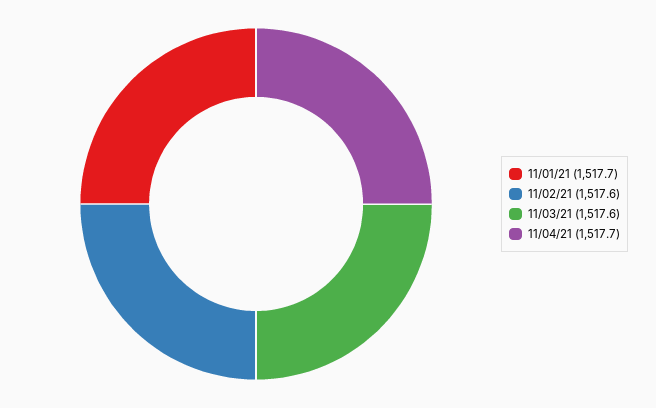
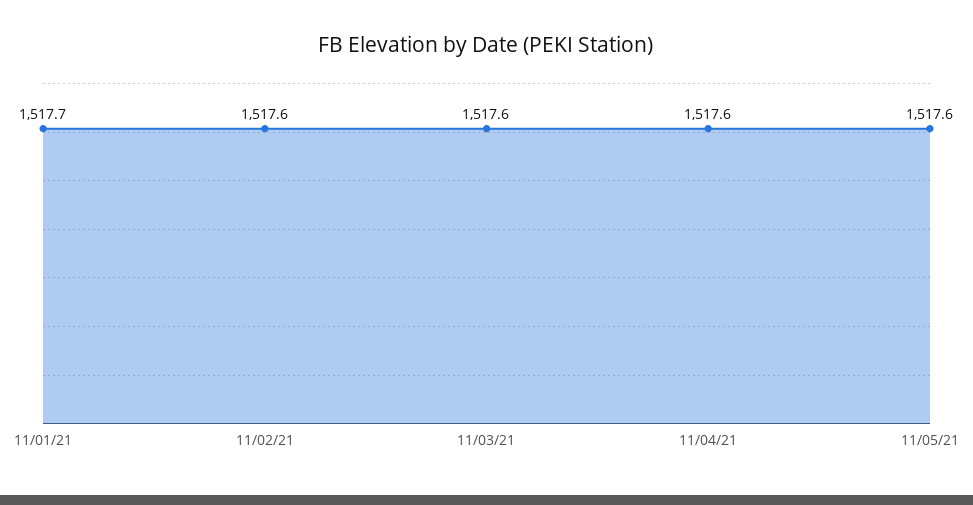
11/04/21: 1517.7 -> 1517.6
11/05/21: none -> 1517.6

